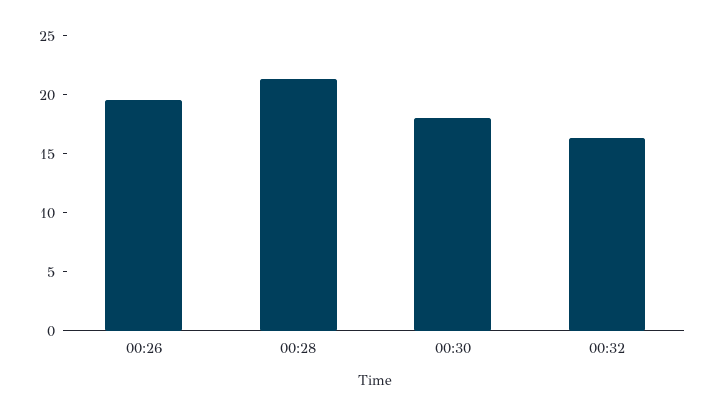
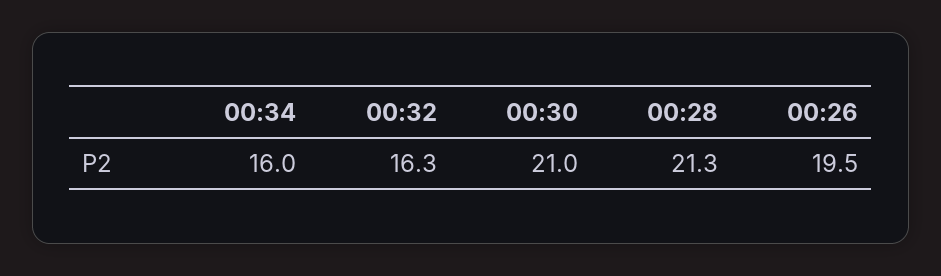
00:30: 18 -> 21
00:34: none -> 16

